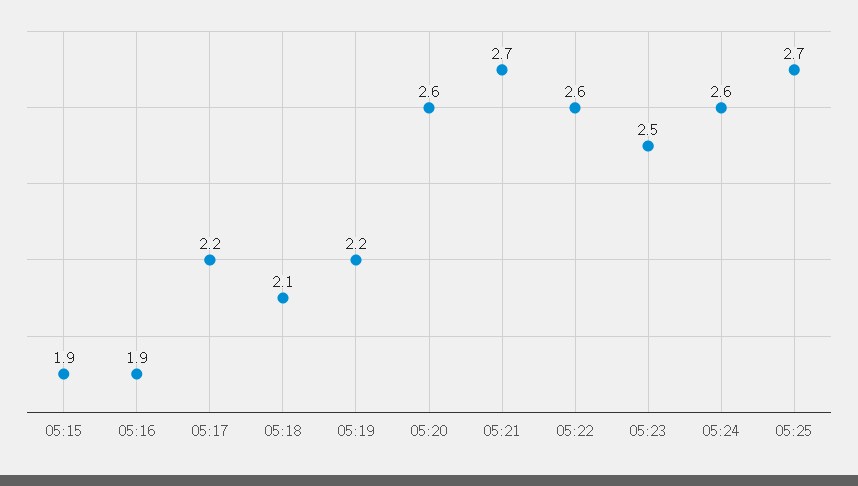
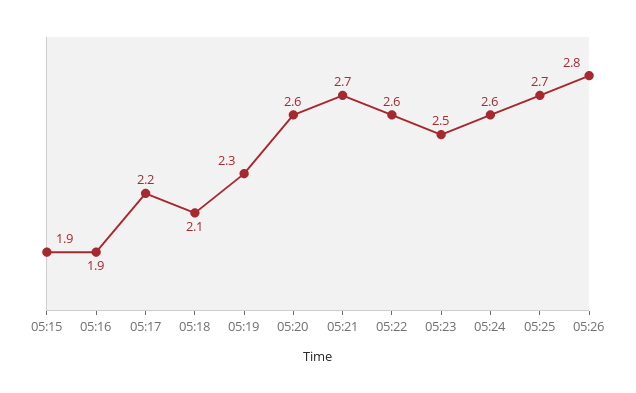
05:19: 2.2 -> 2.3
05:26: none -> 2.8

